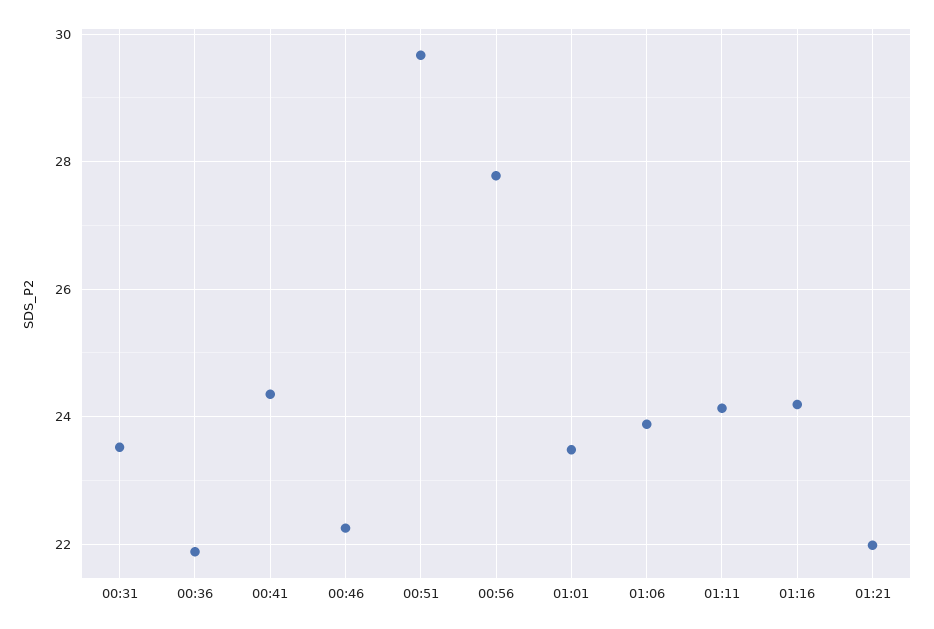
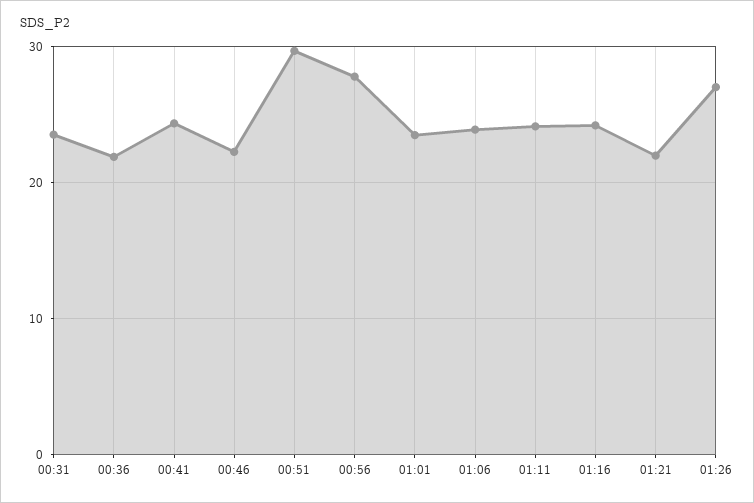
01:26: none -> 27

